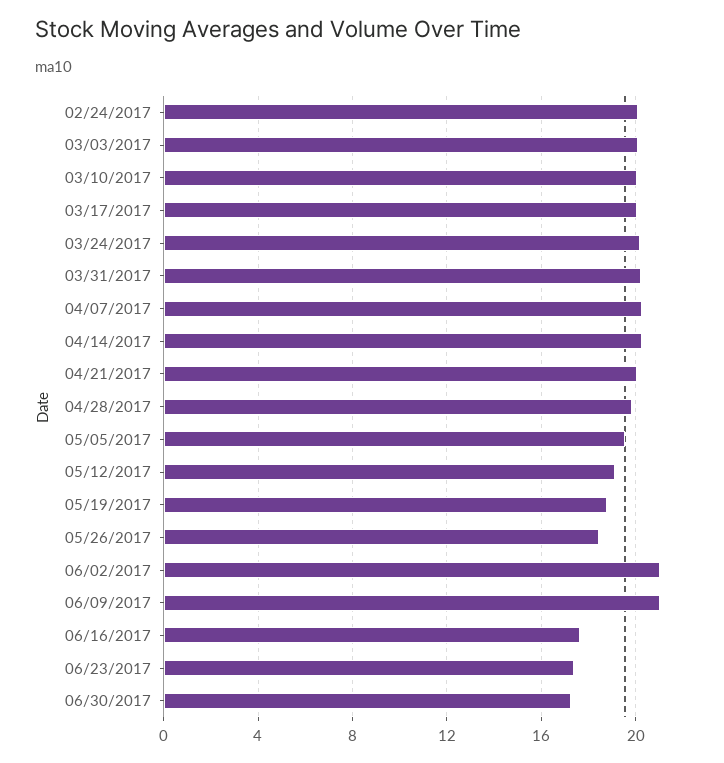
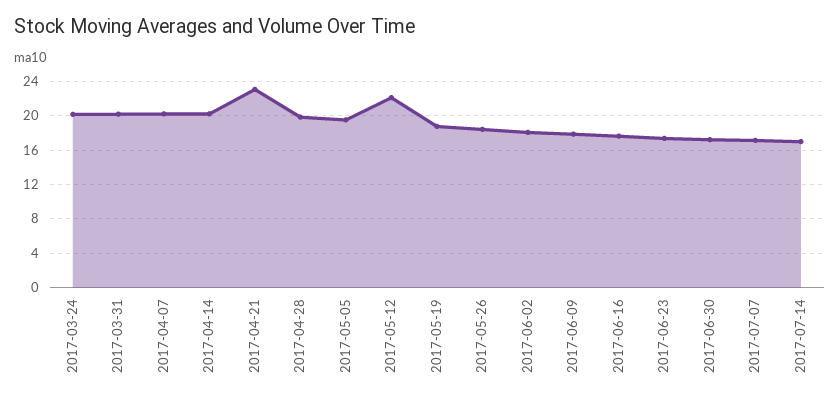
02/24/2017: 20 -> none
03/03/2017: 20 -> none
03/10/2017: 20 -> none
03/17/2017: 20 -> none
04/21/2017: 20 -> 23
05/12/2017: 19 -> 22
06/02/2017: 21 -> 18
06/09/2017: 21 -> 18
2017-07-07: none -> 17
2017-07-14: none -> 17

